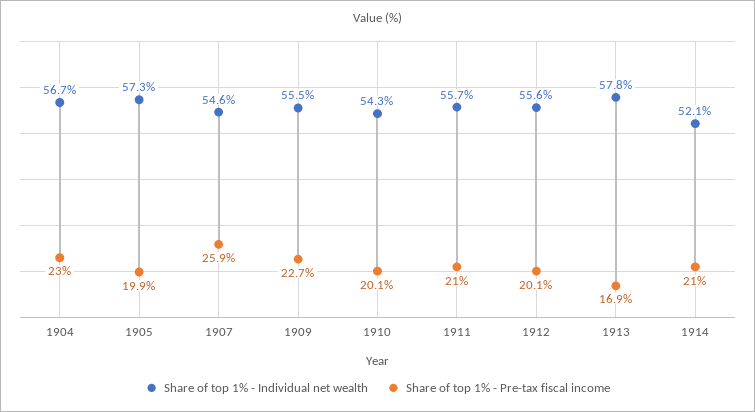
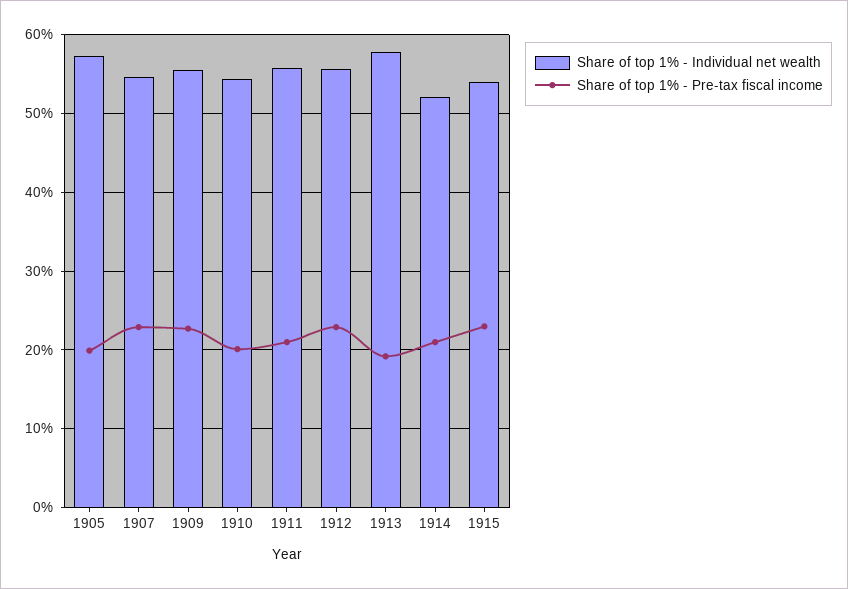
Share of top 1% - Individual net wealth, 1904: 56.7 -> none
Share of top 1% - Pre-tax fiscal income, 1904: 23 -> none
Share of top 1% - Pre-tax fiscal income, 1907: 25.9 -> 23
Share of top 1% - Pre-tax fiscal income, 1912: 20.1 -> 23
Share of top 1% - Pre-tax fiscal income, 1913: 16.9 -> 19
Share of top 1% - Individual net wealth, 1915: none -> 54
Share of top 1% - Pre-tax fiscal income, 1915: none -> 23

